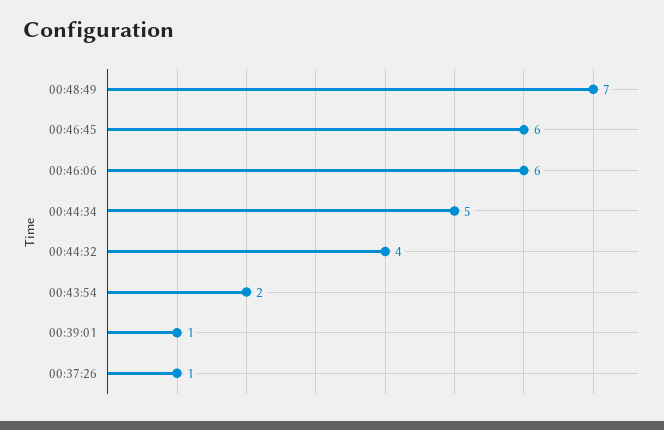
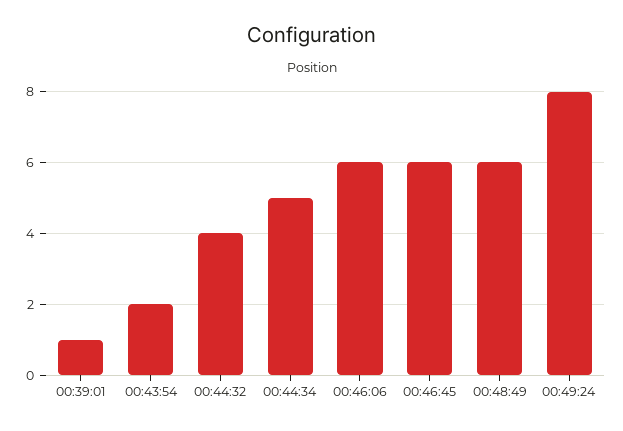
00:48:49: 7 -> 6
00:37:26: 1 -> none
00:49:24: none -> 8

